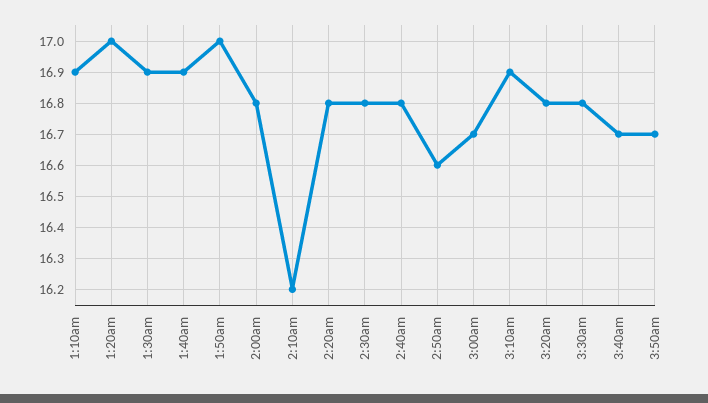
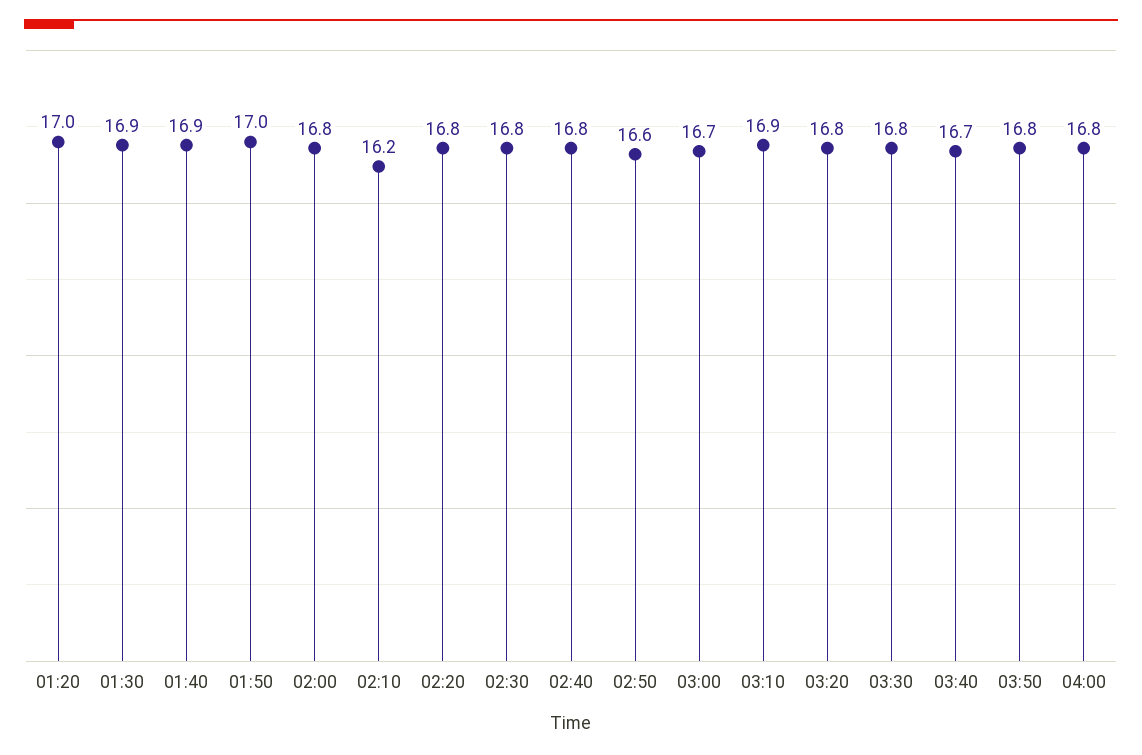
1:10am: 16.9 -> none
3:50am: 16.7 -> 16.8
04:00: none -> 16.8

